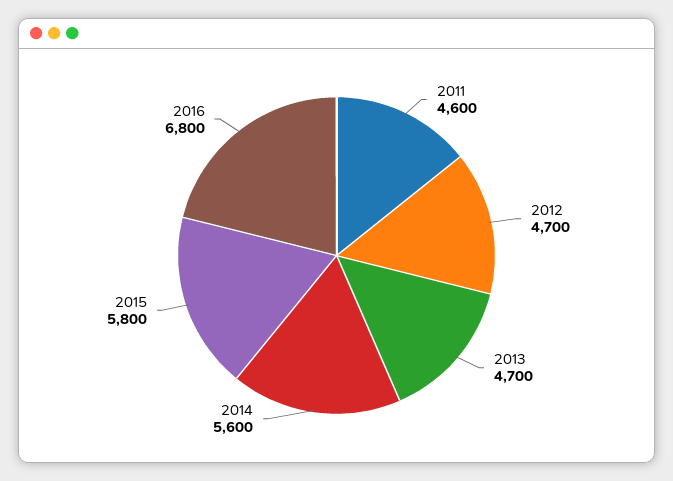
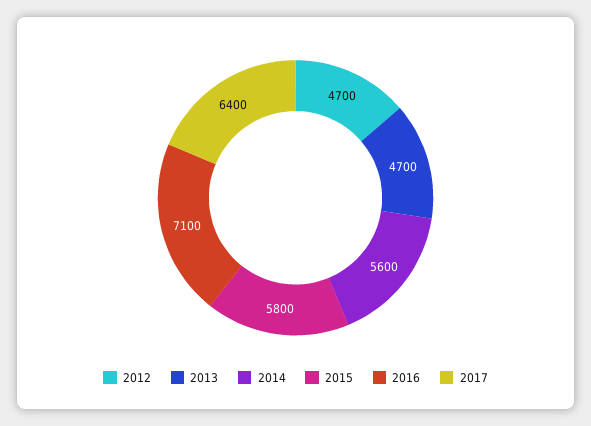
2011: 4600 -> none
2016: 6800 -> 7100
2017: none -> 6400

